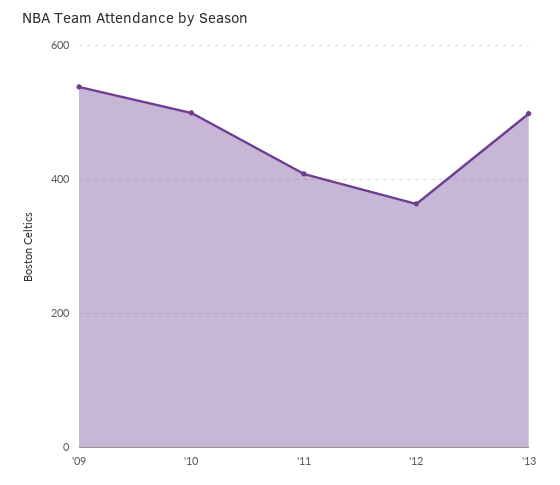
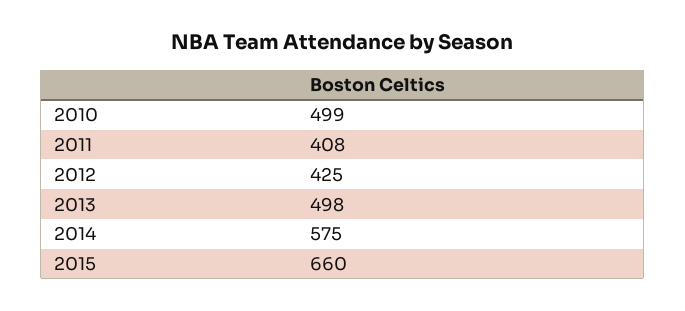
'09: 540 -> none
'12: 360 -> 425
2014: none -> 575
2015: none -> 660

